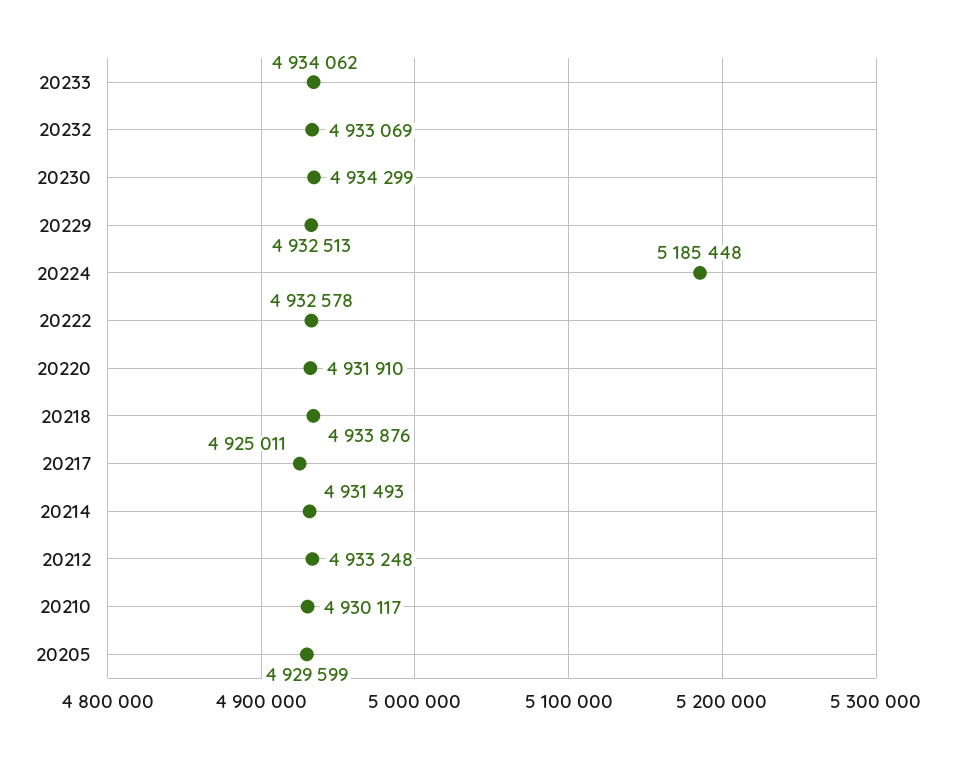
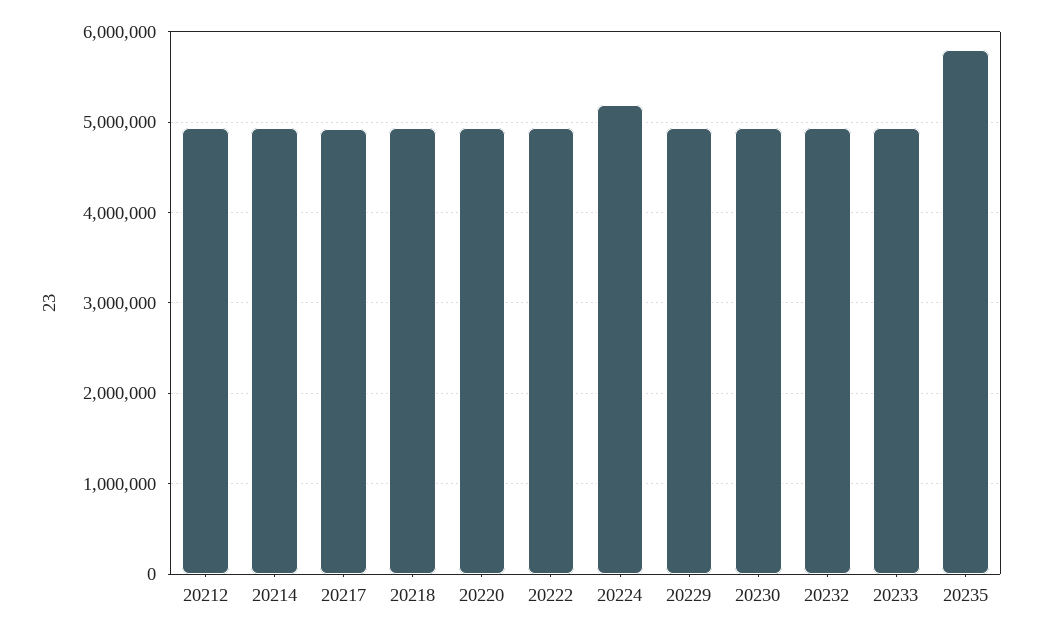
20210: 4930117 -> none
20205: 4929599 -> none
20235: none -> 5800000

